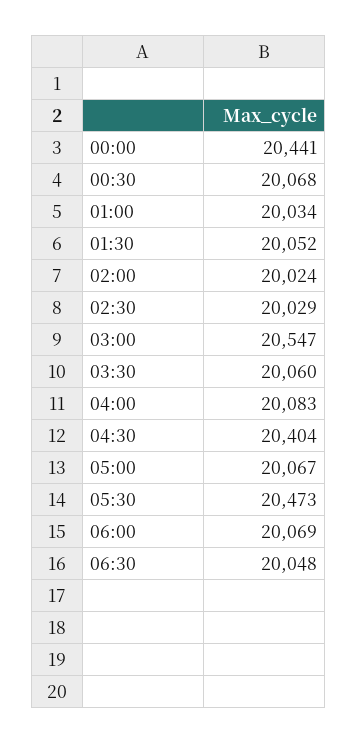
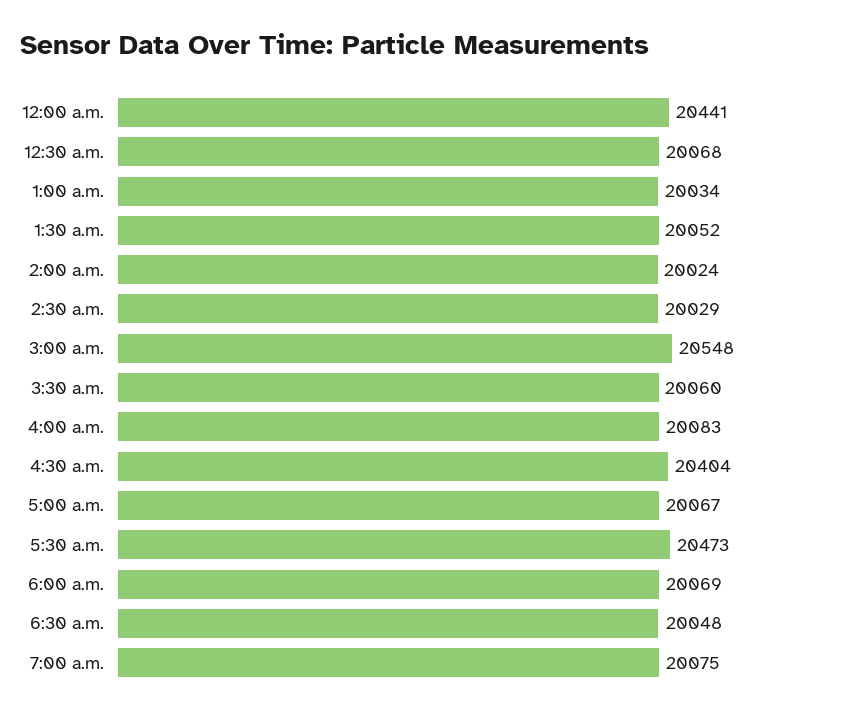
03:00: 20547 -> 20548
7:00 a.m.: none -> 20075

